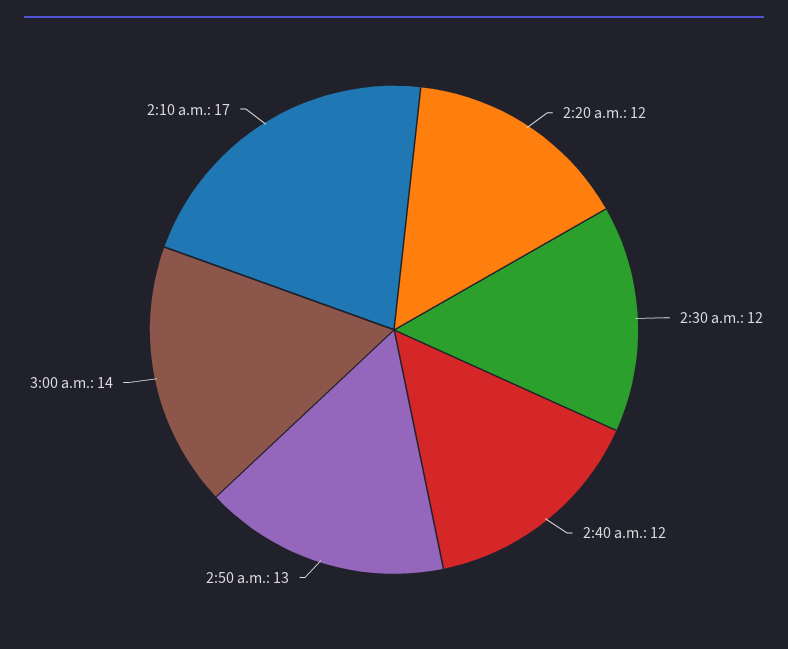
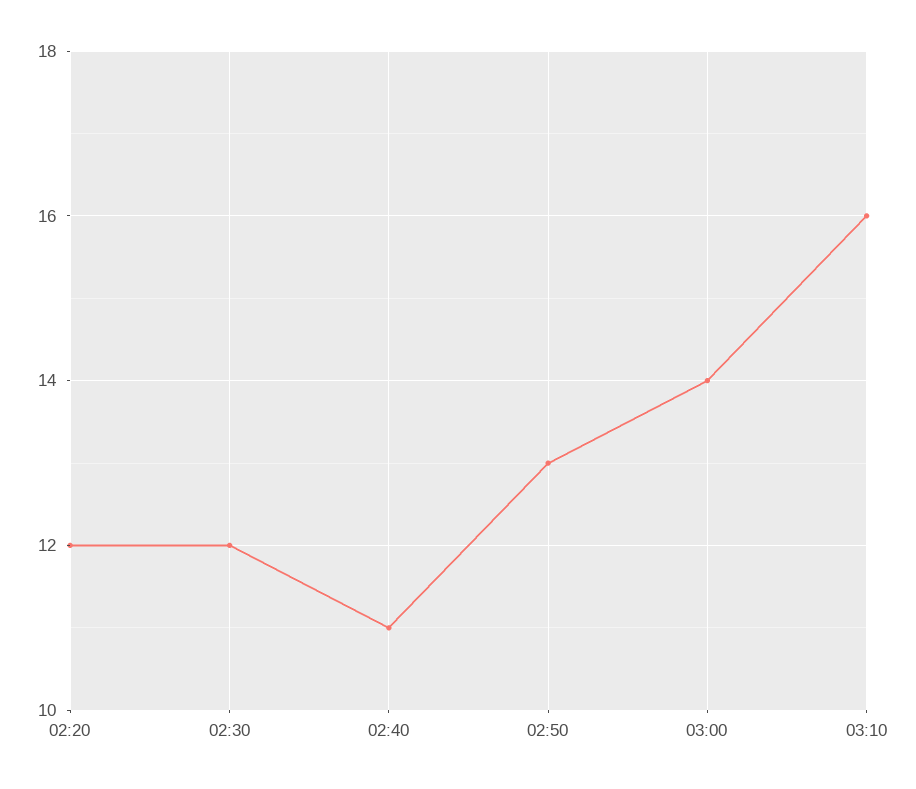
2:40 a.m.: 12 -> 11
2:10 a.m.: 17 -> none
03:10: none -> 16

